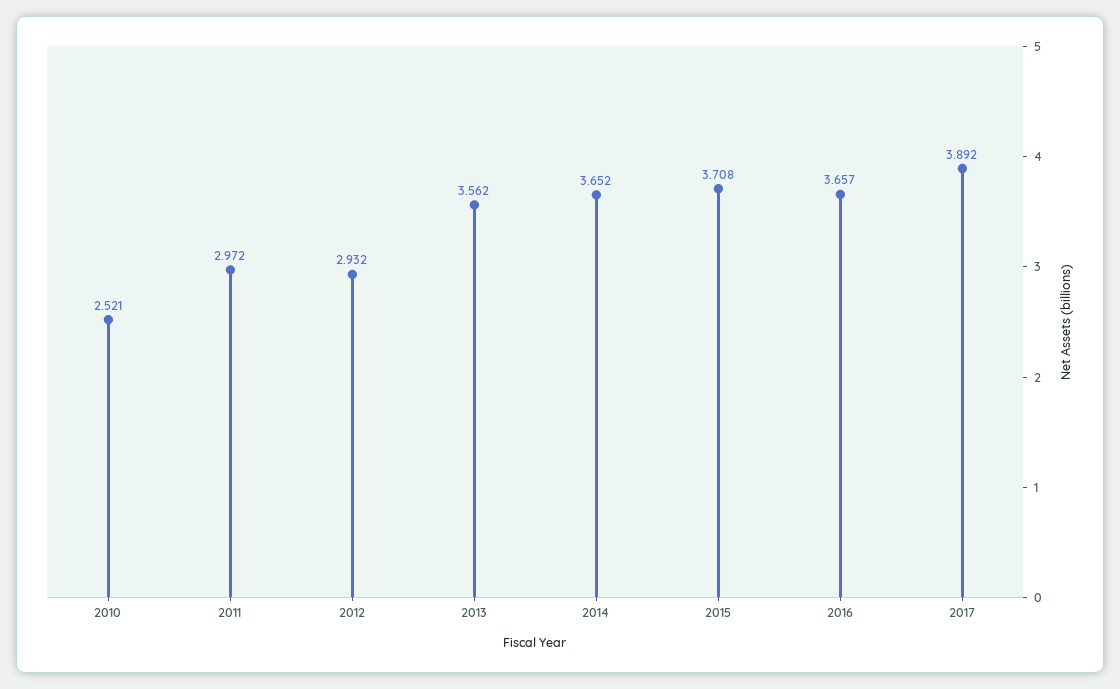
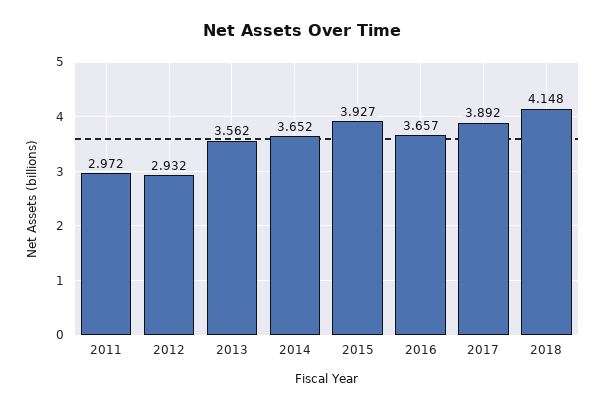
2010: 2.521 -> none
2015: 3.708 -> 3.927
2018: none -> 4.148

